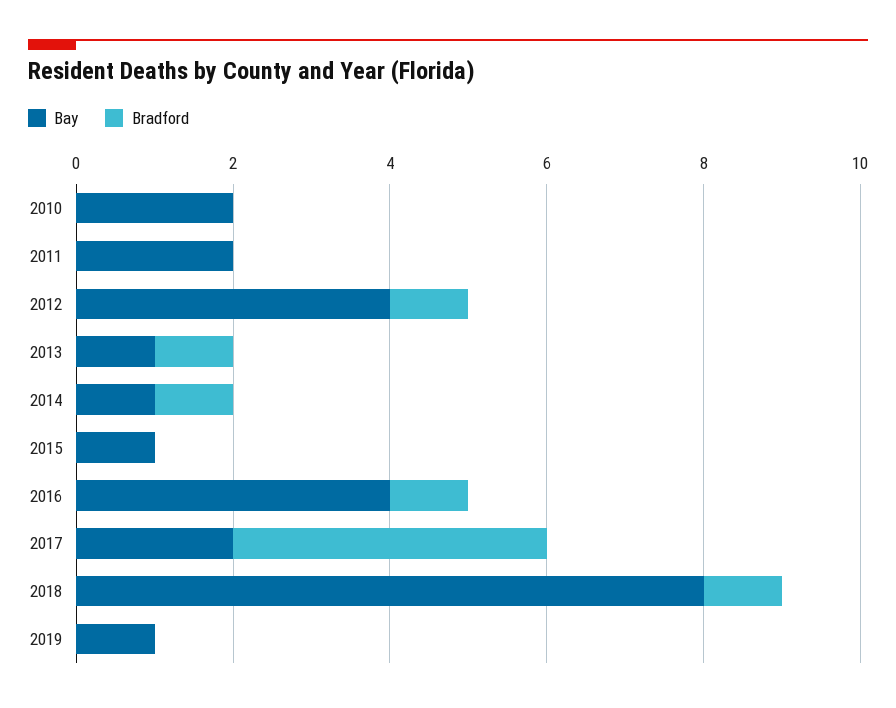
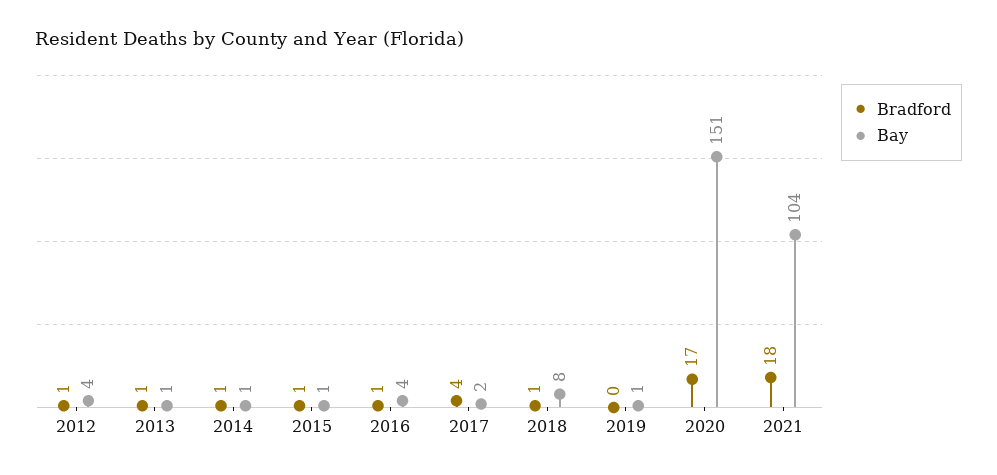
Bay, 2010: 2 -> none
Bradford, 2010: 0 -> none
Bay, 2011: 2 -> none
Bradford, 2011: 0 -> none
Bradford, 2015: 0 -> 1
Bradford, 2020: none -> 17
Bay, 2020: none -> 151
Bradford, 2021: none -> 18
Bay, 2021: none -> 104

